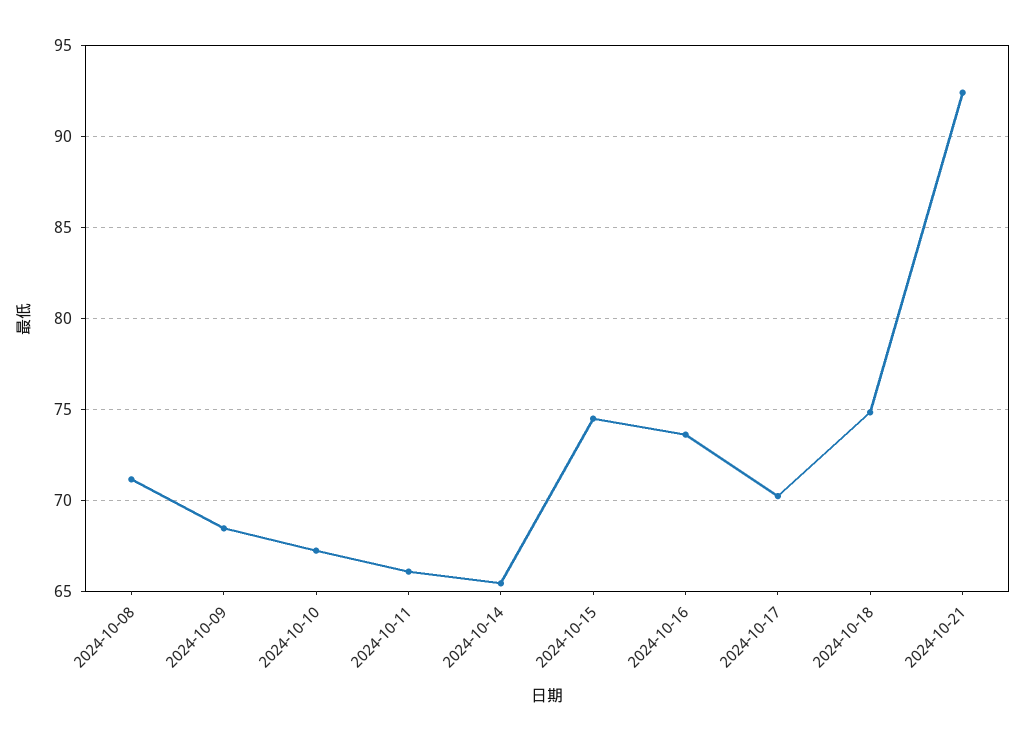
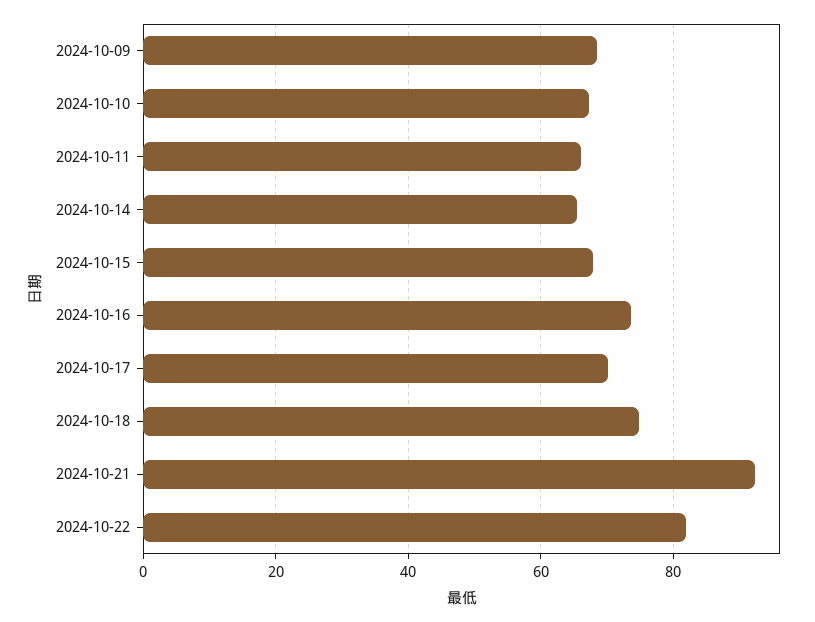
2024-10-08: 71 -> none
2024-10-15: 74.5 -> 68
2024-10-22: none -> 82

